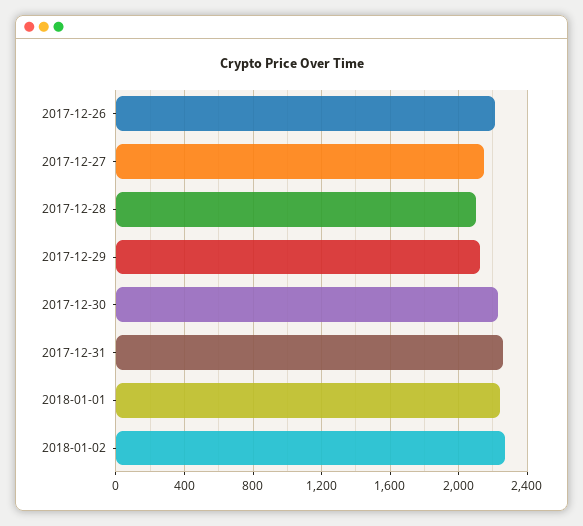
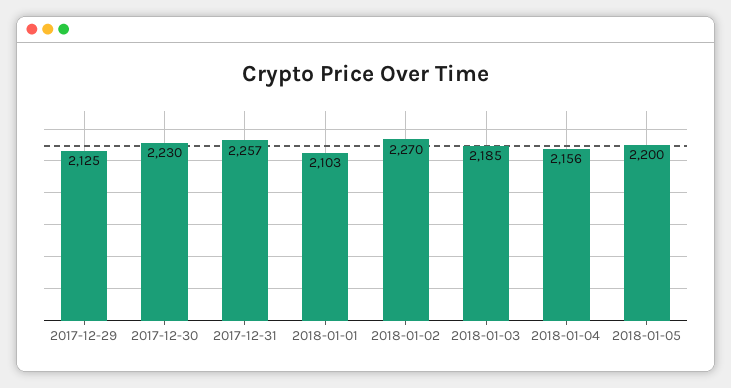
2017-12-26: 2200 -> none
2017-12-27: 2150 -> none
2017-12-28: 2100 -> none
2018-01-01: 2250 -> 2103
2018-01-03: none -> 2185
2018-01-04: none -> 2156
2018-01-05: none -> 2200

